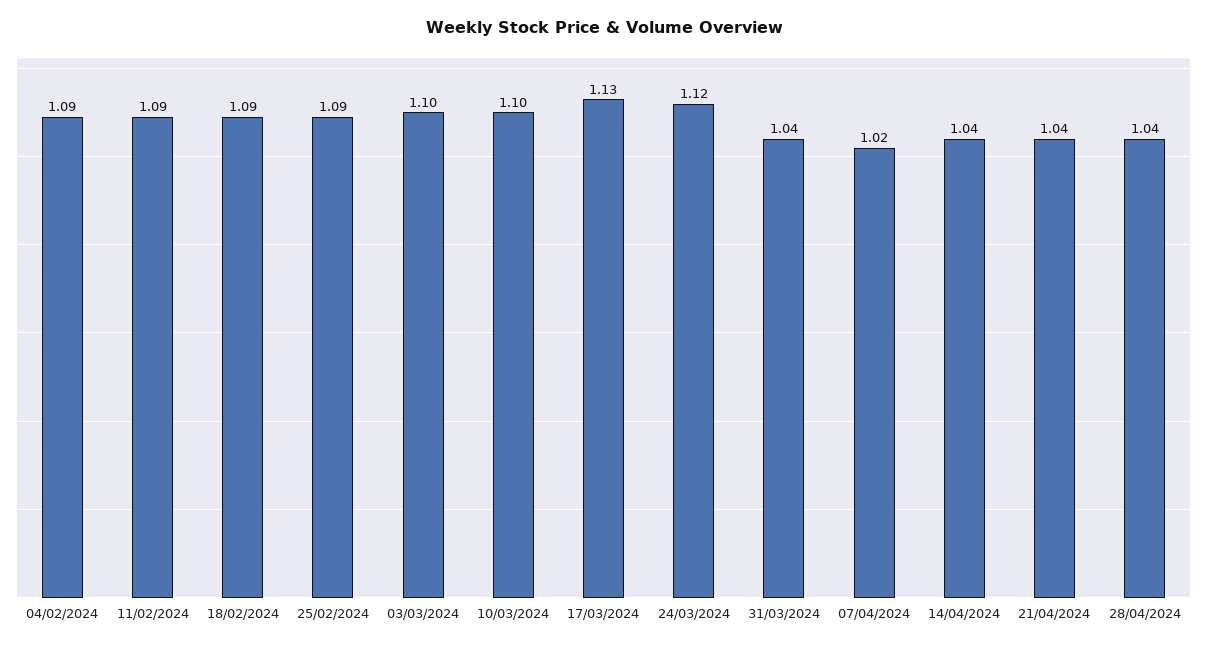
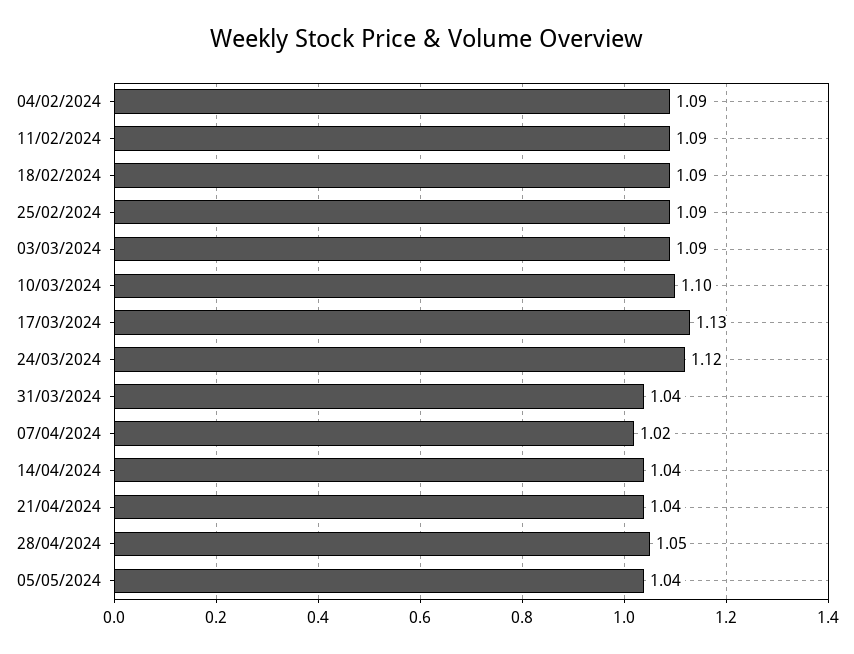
03/03/2024: 1.1 -> 1.09
28/04/2024: 1.04 -> 1.05
05/05/2024: none -> 1.04

